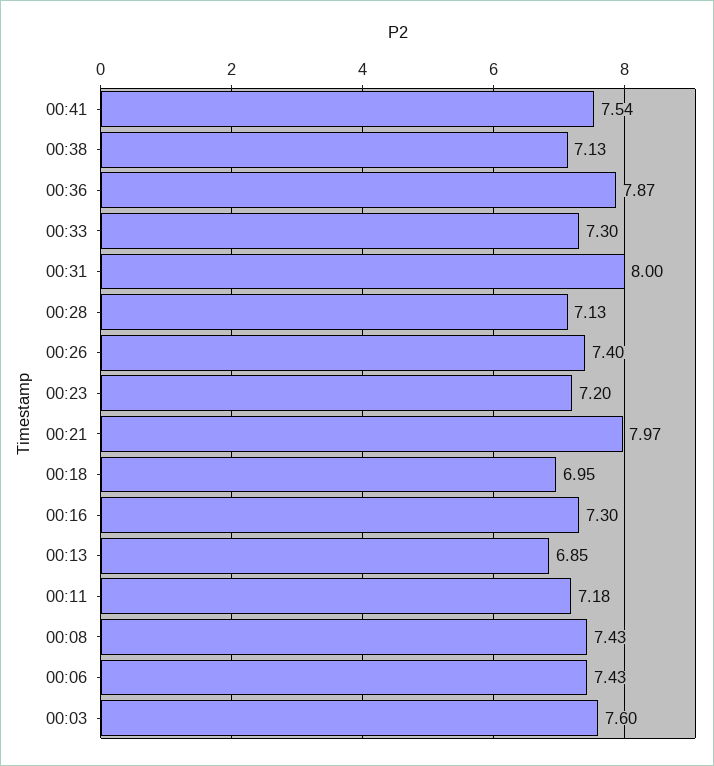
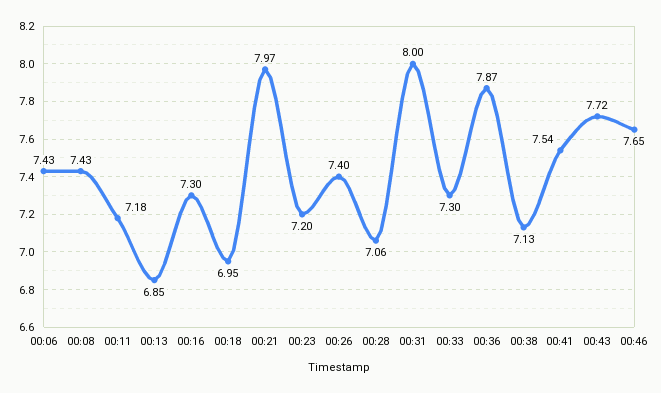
00:28: 7.13 -> 7.06
00:03: 7.6 -> none
00:43: none -> 7.72
00:46: none -> 7.65

